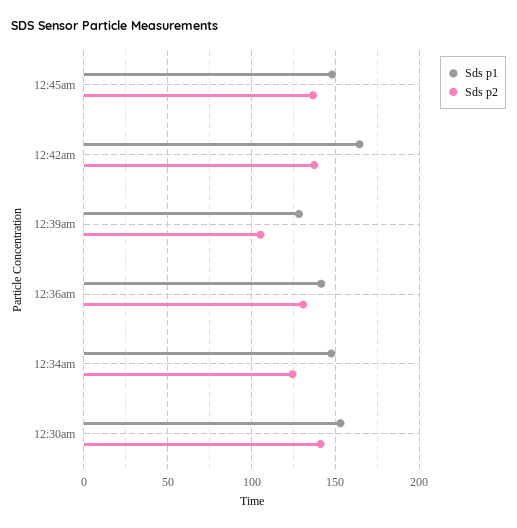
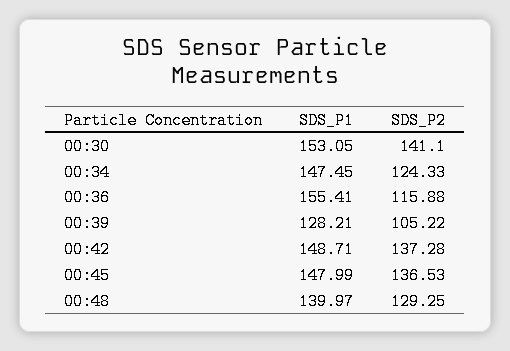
Sds p1, 12:42am: 165 -> 148.71
Sds p1, 12:36am: 140 -> 155.41
Sds p2, 12:36am: 130 -> 115.88
Sds p1, 00:48: none -> 139.97
Sds p2, 00:48: none -> 129.25

